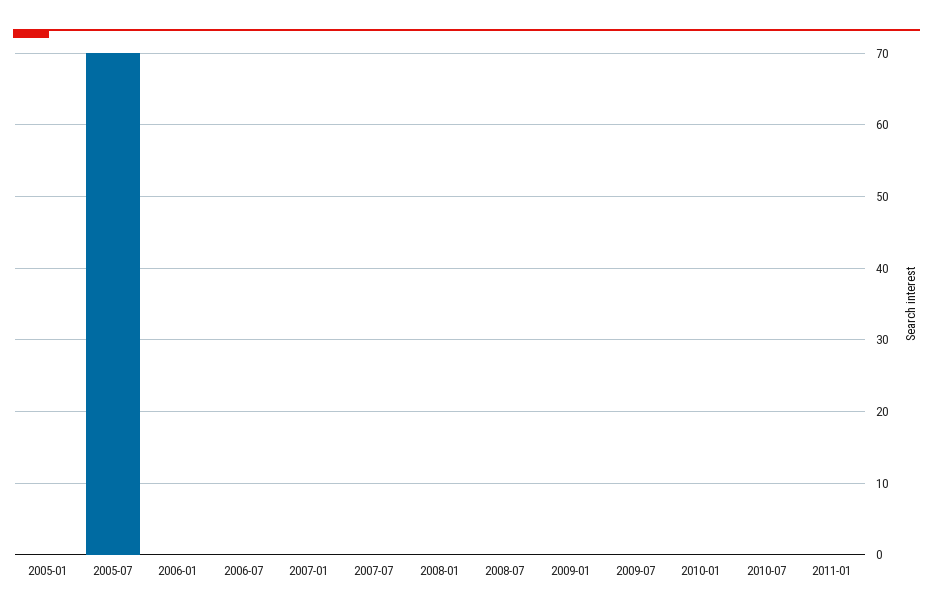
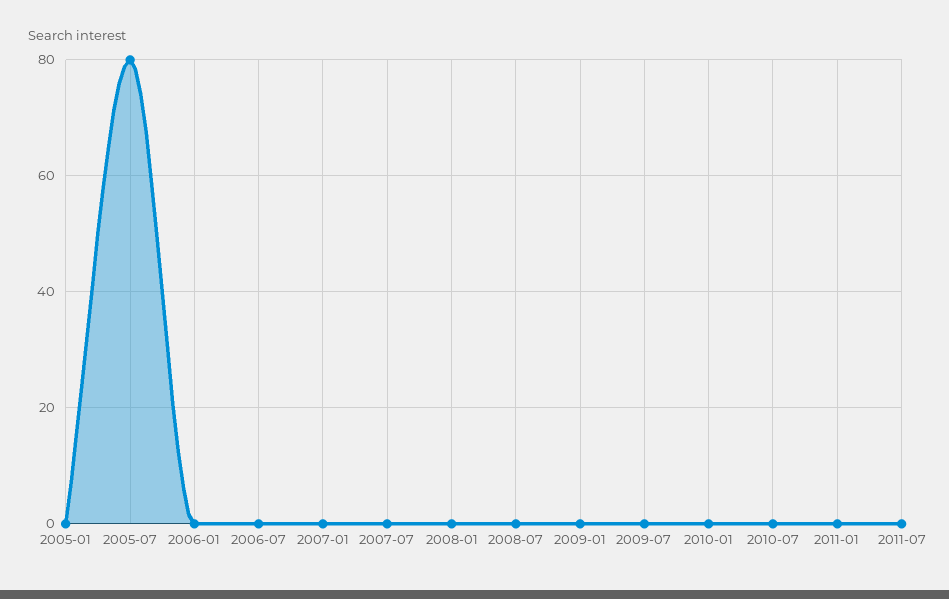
2005-07: 70 -> 80
2011-07: none -> 0

